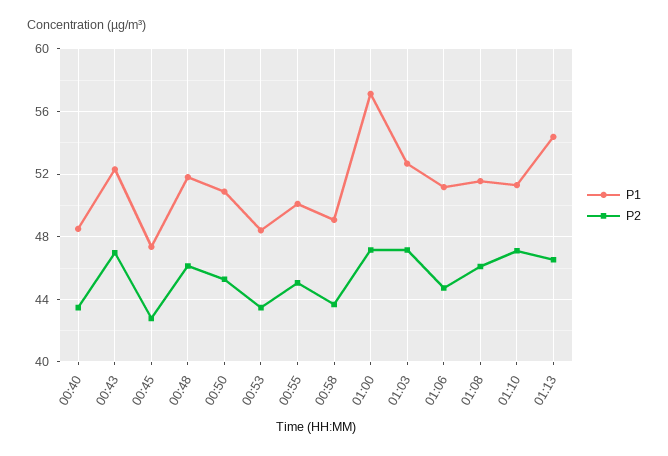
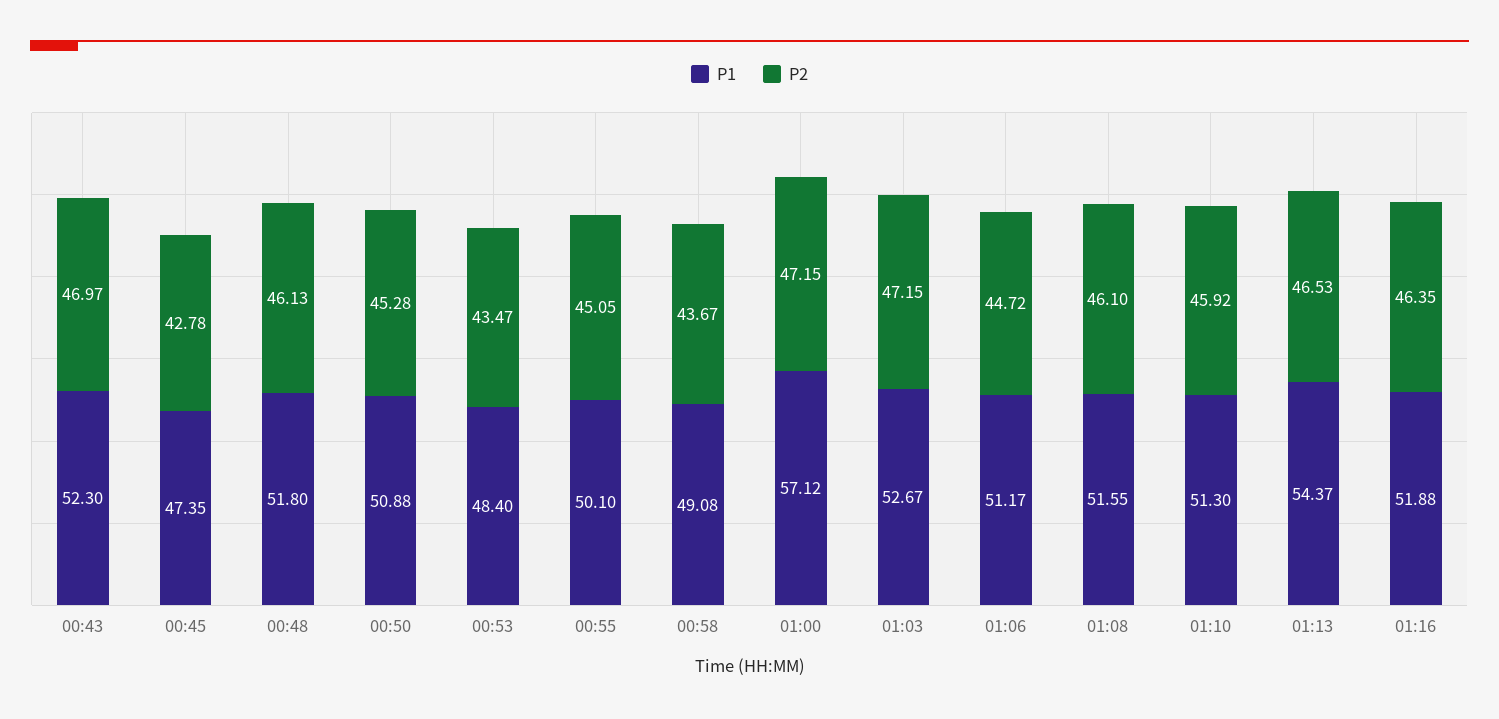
P1, 00:40: 48.5 -> none
P2, 00:40: 43.5 -> none
P2, 01:10: 47 -> 45.92
P1, 01:16: none -> 51.88
P2, 01:16: none -> 46.35

